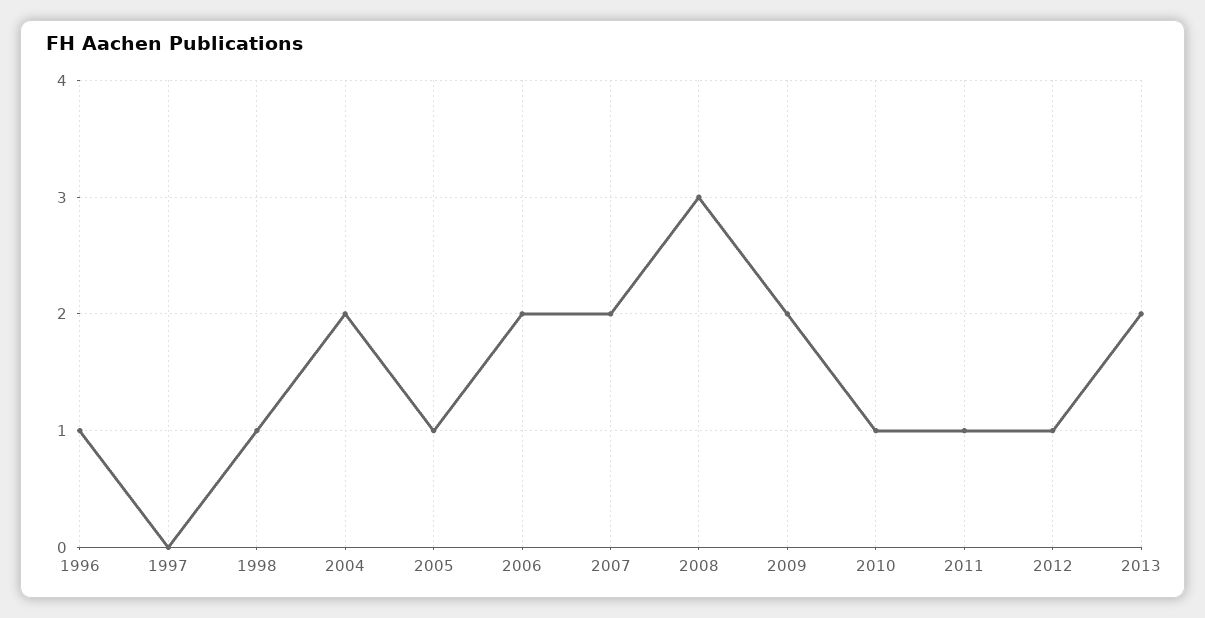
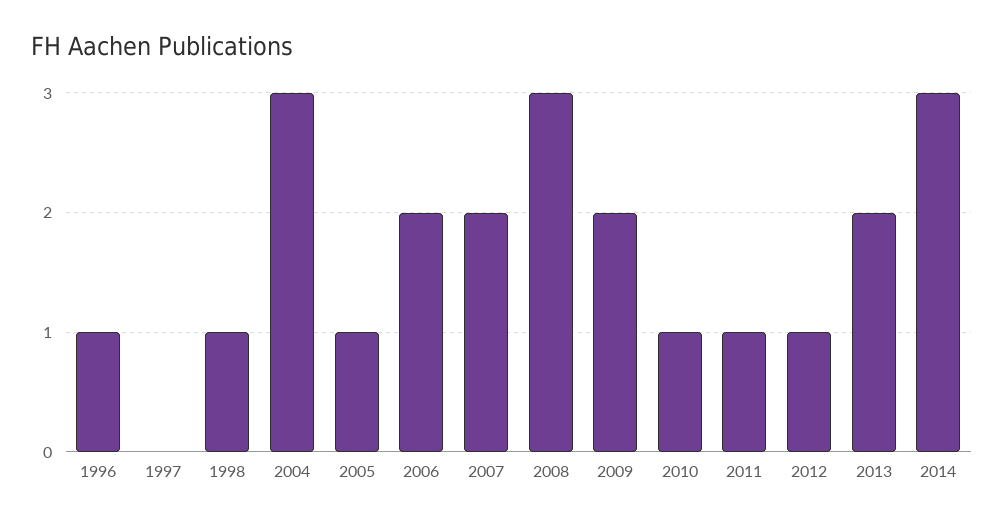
2004: 2 -> 3
2014: none -> 3

